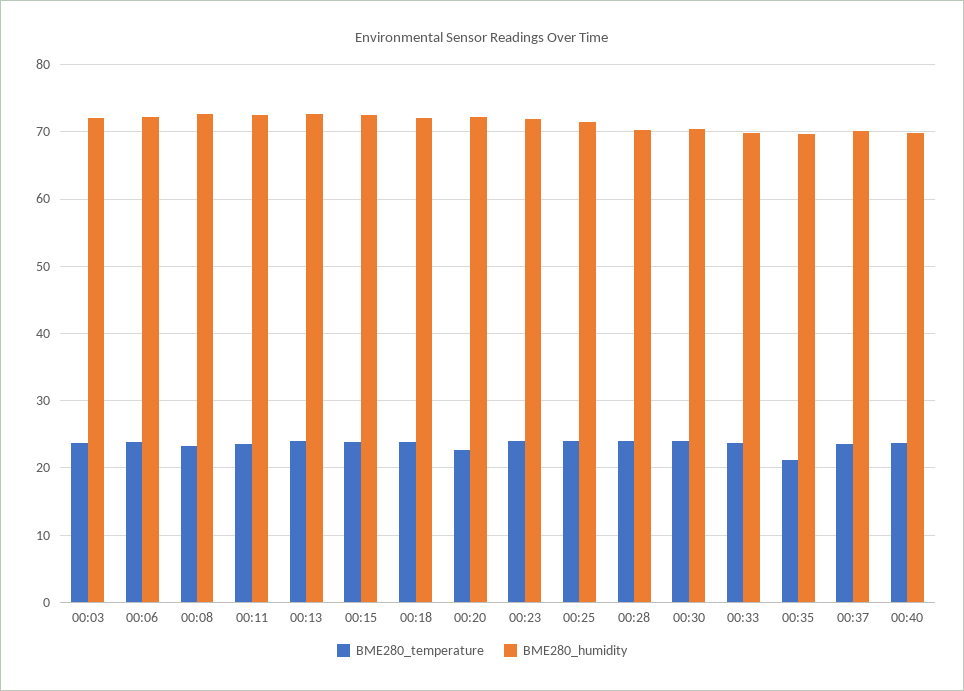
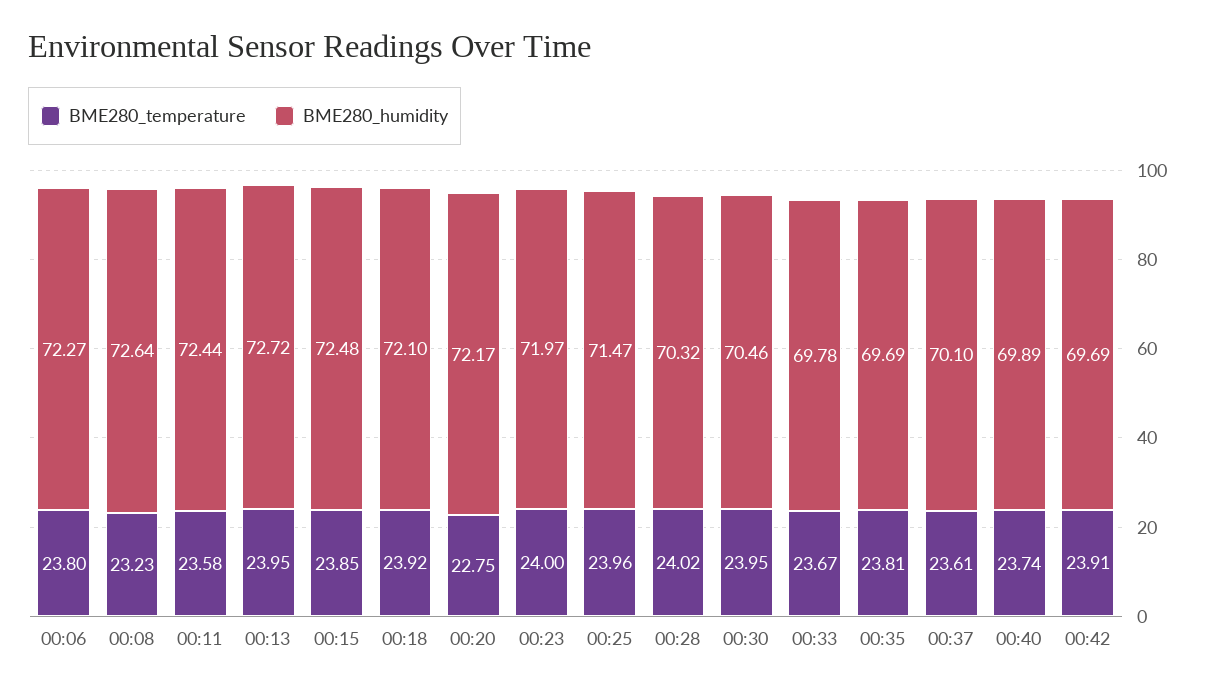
BME280_temperature, 00:03: 24 -> none
BME280_humidity, 00:03: 72 -> none
BME280_temperature, 00:35: 21 -> 23.81
BME280_temperature, 00:42: none -> 23.91
BME280_humidity, 00:42: none -> 69.69

